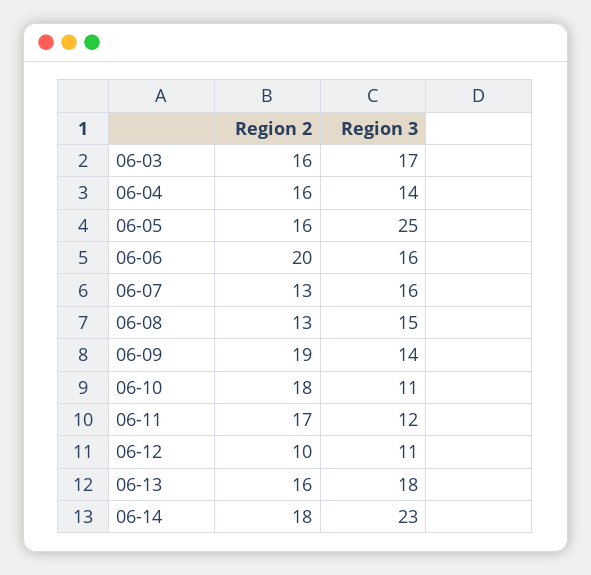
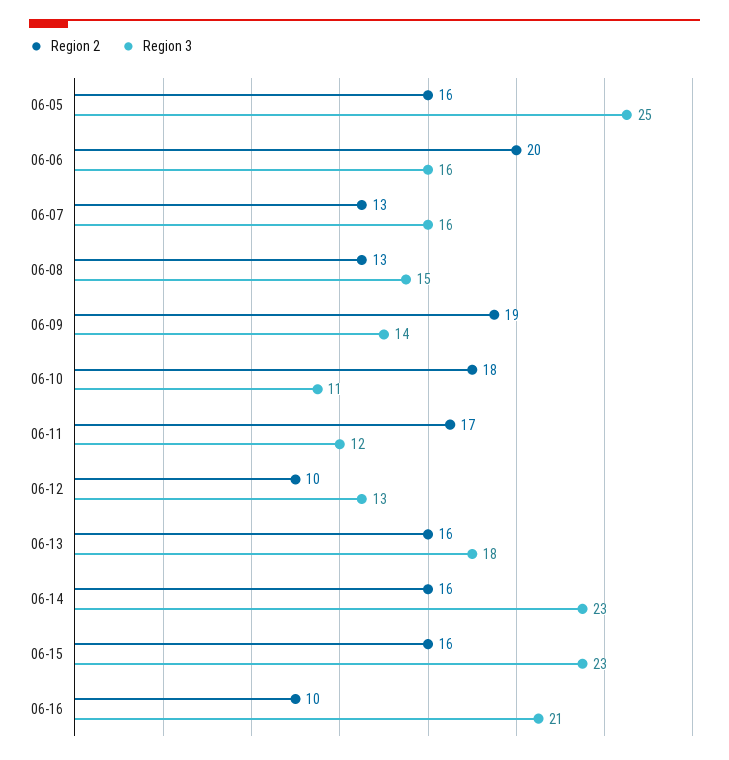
Region 2, 06-03: 16 -> none
Region 3, 06-03: 17 -> none
Region 2, 06-04: 16 -> none
Region 3, 06-04: 14 -> none
Region 3, 06-12: 11 -> 13
Region 2, 06-14: 18 -> 16
Region 2, 06-15: none -> 16
Region 3, 06-15: none -> 23
Region 2, 06-16: none -> 10
Region 3, 06-16: none -> 21

